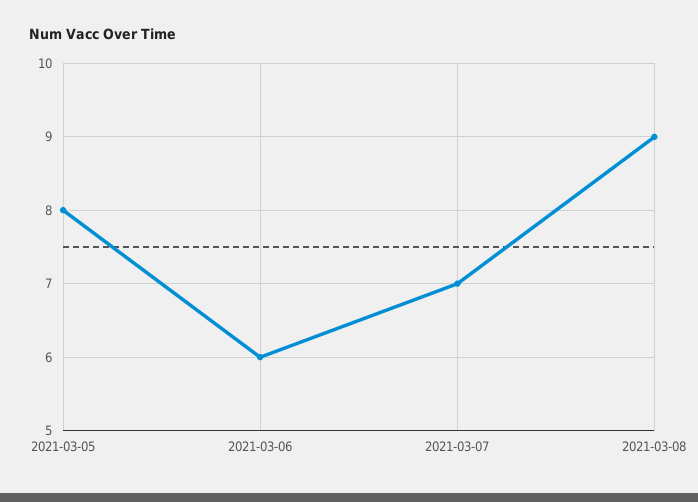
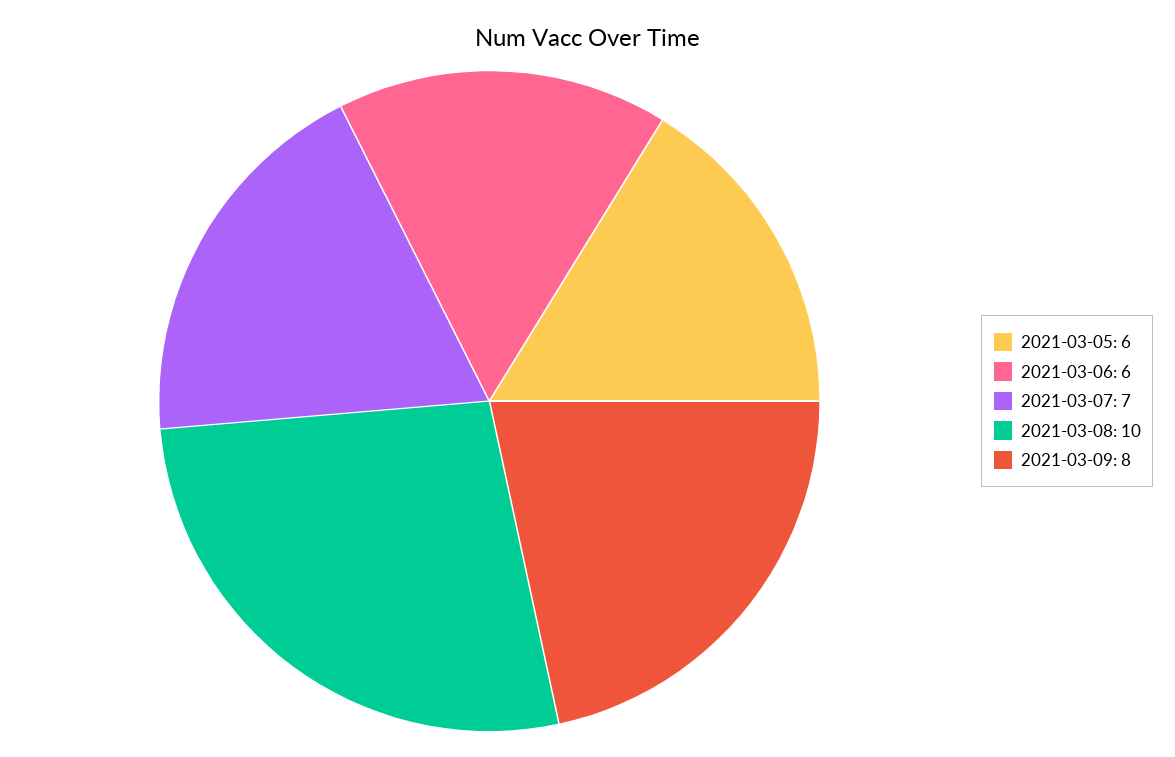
2021-03-05: 8 -> 6
2021-03-08: 9 -> 10
2021-03-09: none -> 8

